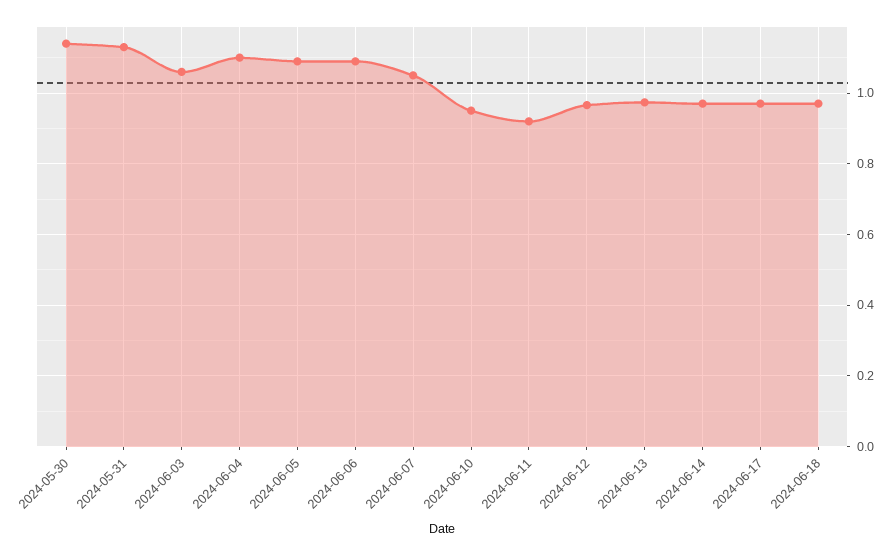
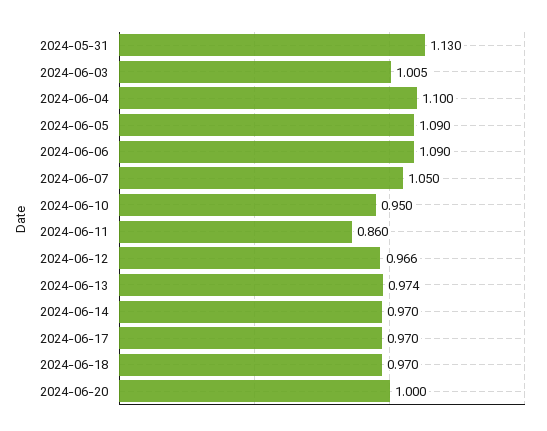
2024-05-30: 1.14 -> none
2024-06-03: 1.06 -> 1.005
2024-06-11: 0.92 -> 0.86
2024-06-20: none -> 1

